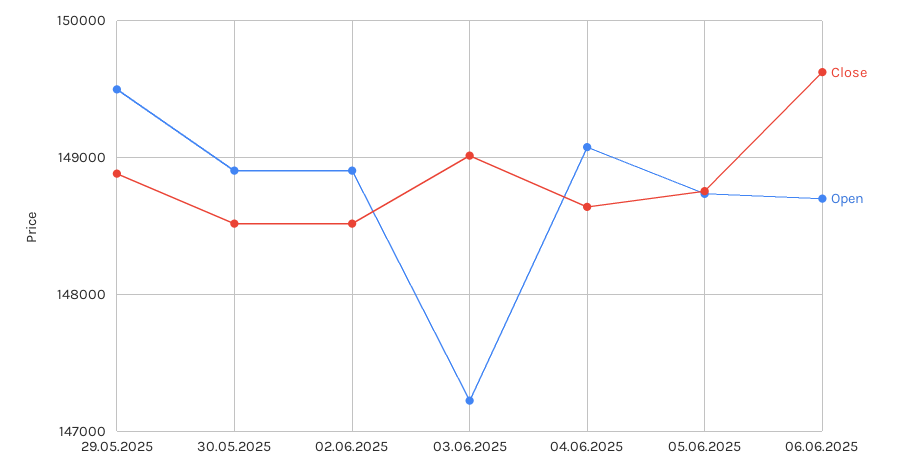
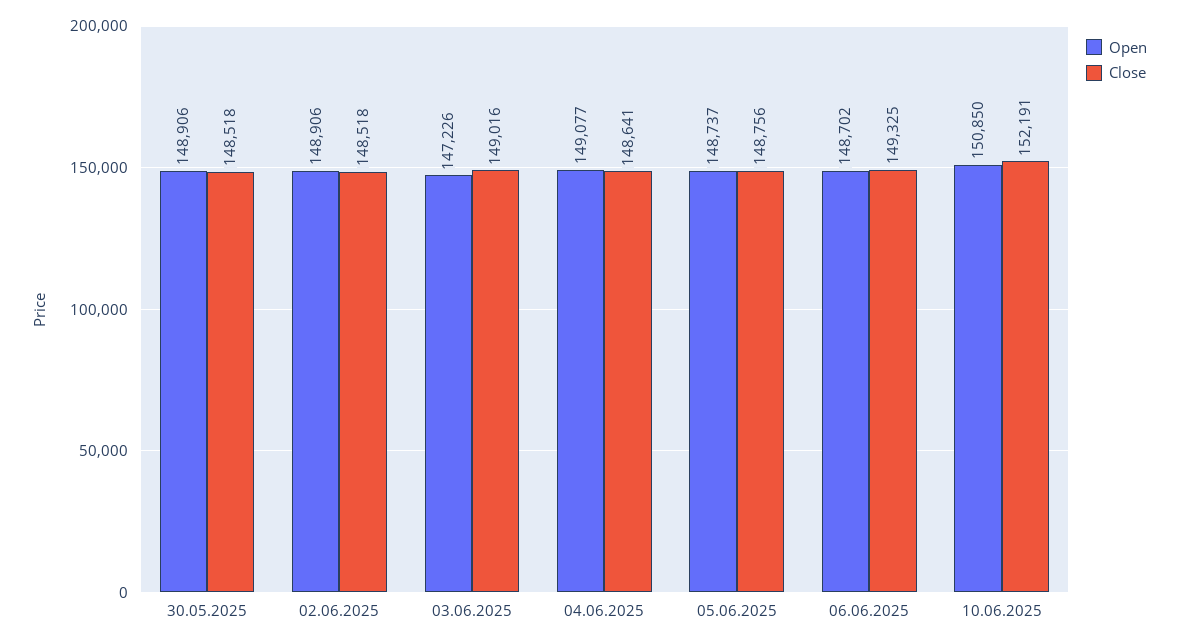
Close, 29.05.2025: 148900 -> none
Open, 29.05.2025: 149500 -> none
Close, 06.06.2025: 149600 -> 149325
Open, 10.06.2025: none -> 150850
Close, 10.06.2025: none -> 152191

